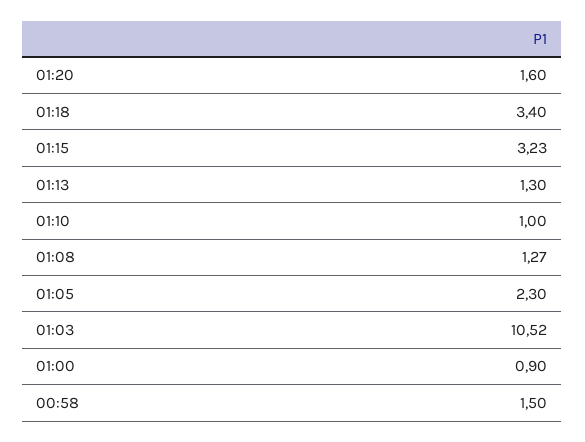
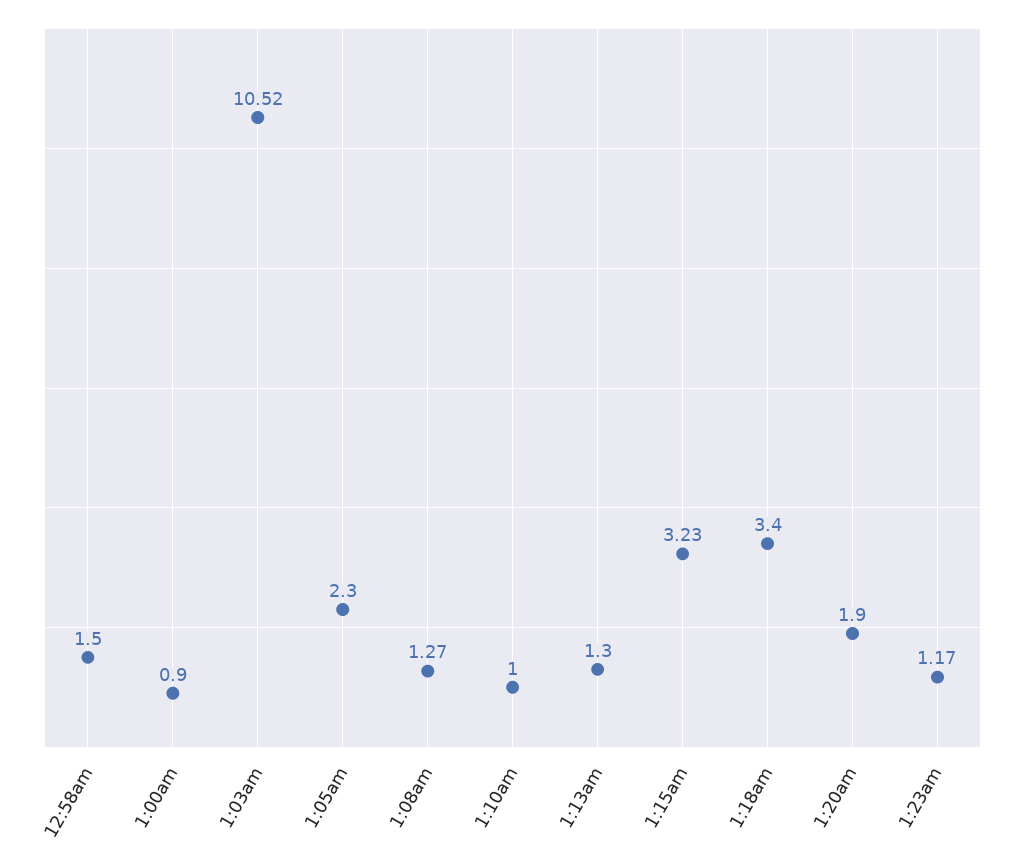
01:20: 1.6 -> 1.9
1:23am: none -> 1.17

